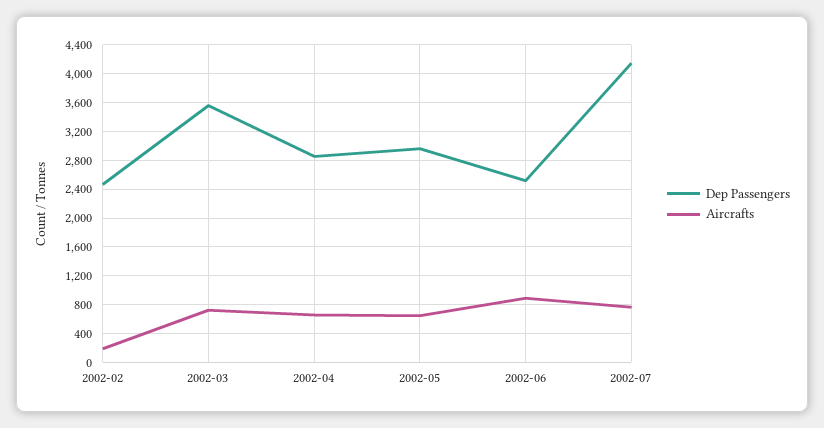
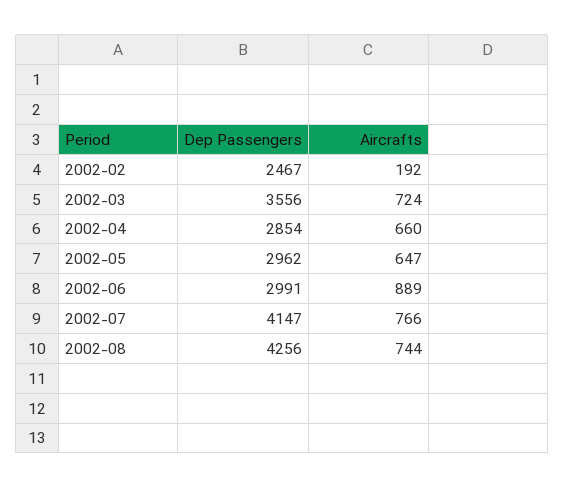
Dep Passengers, 2002-06: 2500 -> 2991
Dep Passengers, 2002-08: none -> 4256
Aircrafts, 2002-08: none -> 744

